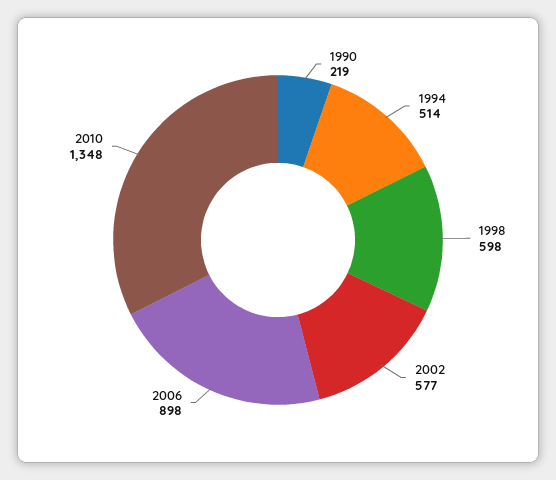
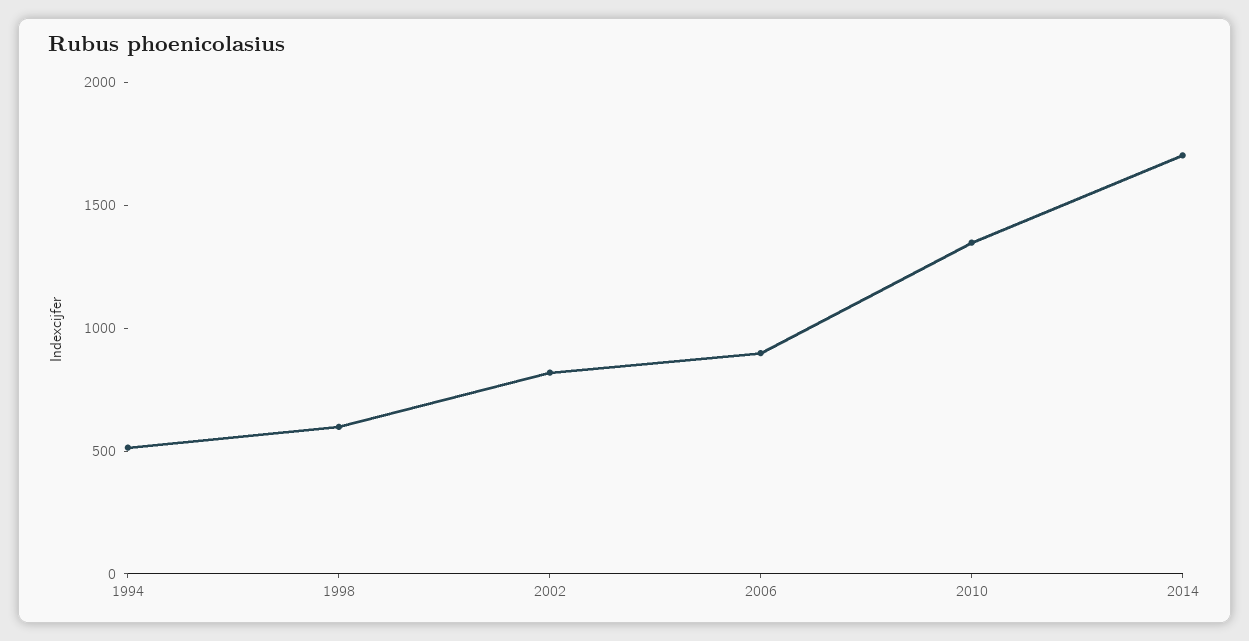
1990: 219 -> none
2002: 577 -> 800
2014: none -> 1700

